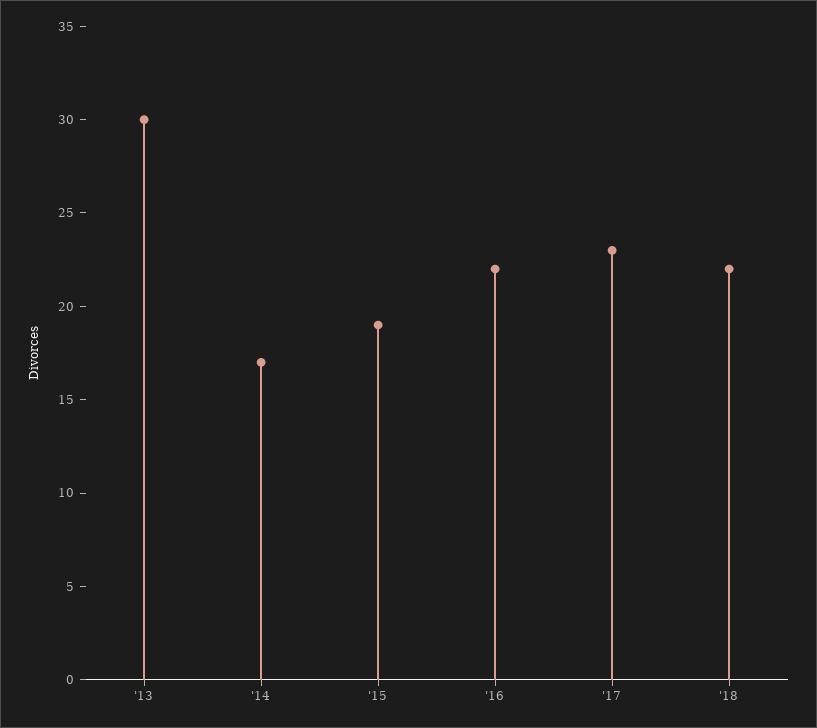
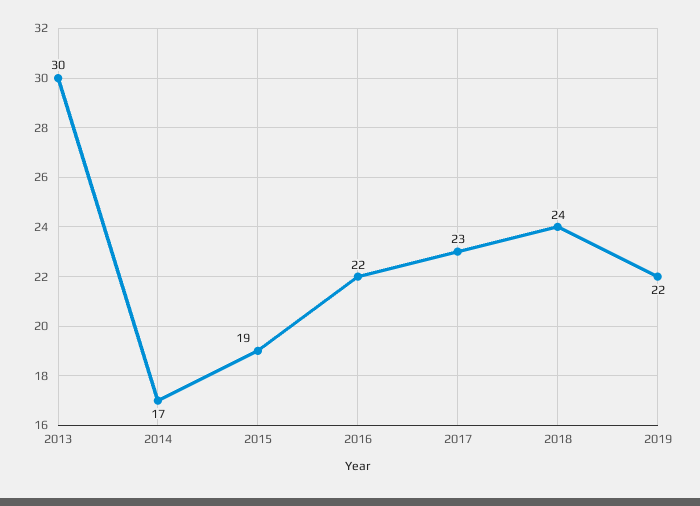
'18: 22 -> 24
2019: none -> 22

